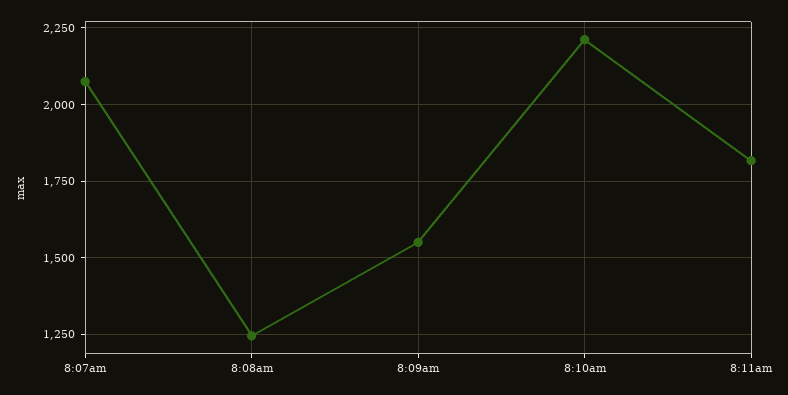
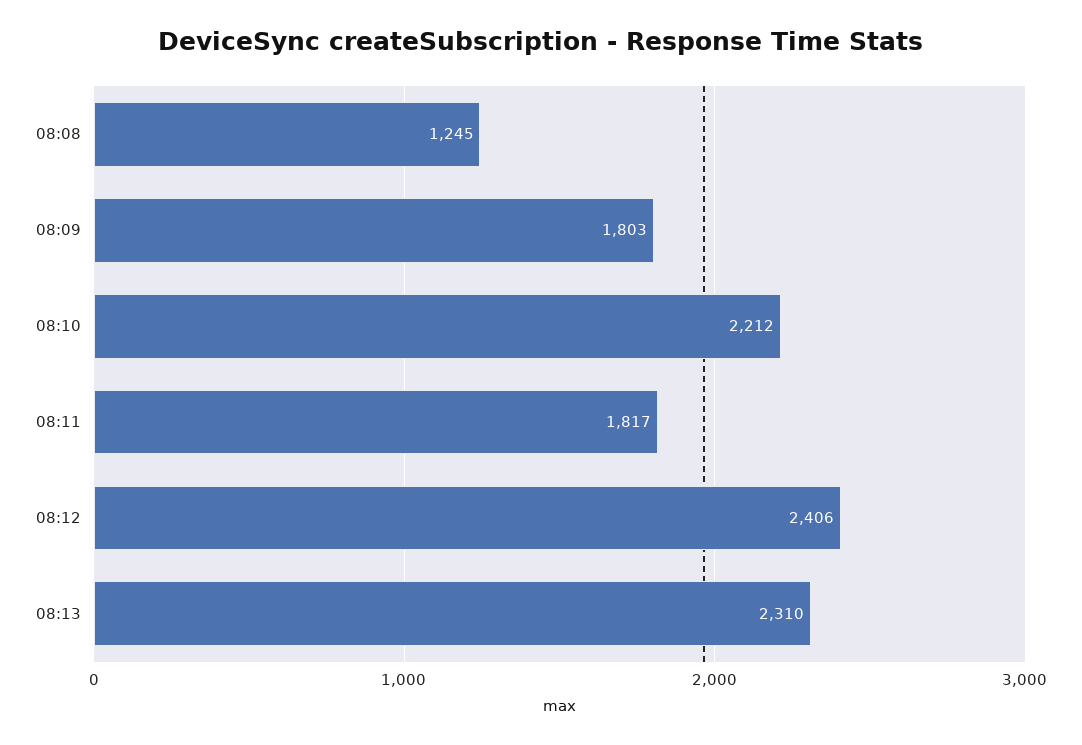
8:07am: 2075 -> none
8:09am: 1550 -> 1803
08:12: none -> 2406
08:13: none -> 2310

